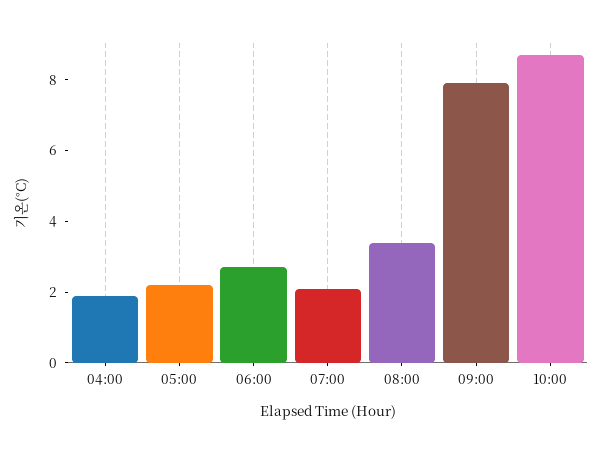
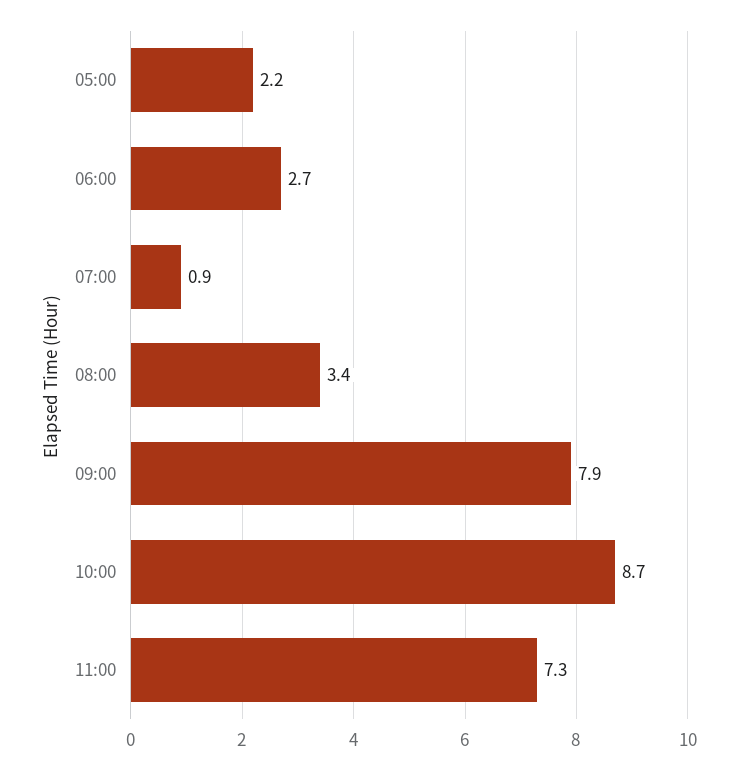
04:00: 2 -> none
07:00: 2 -> 0.9
11:00: none -> 7.3

